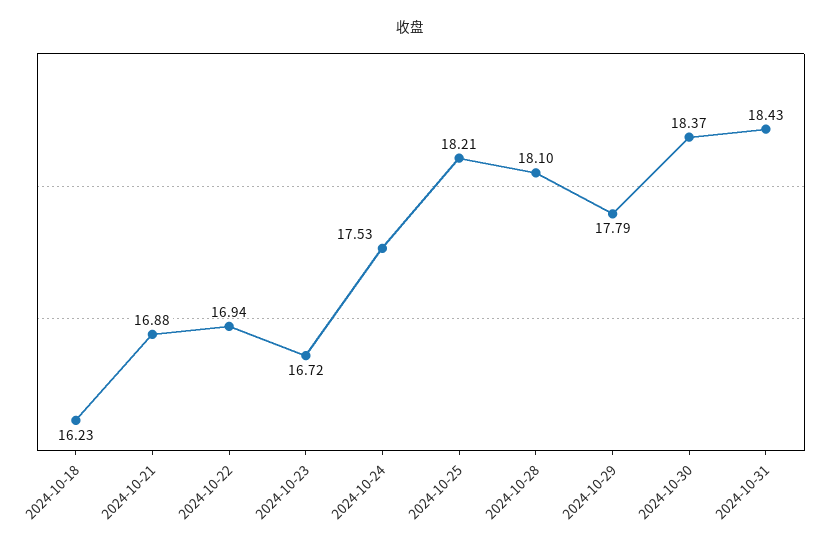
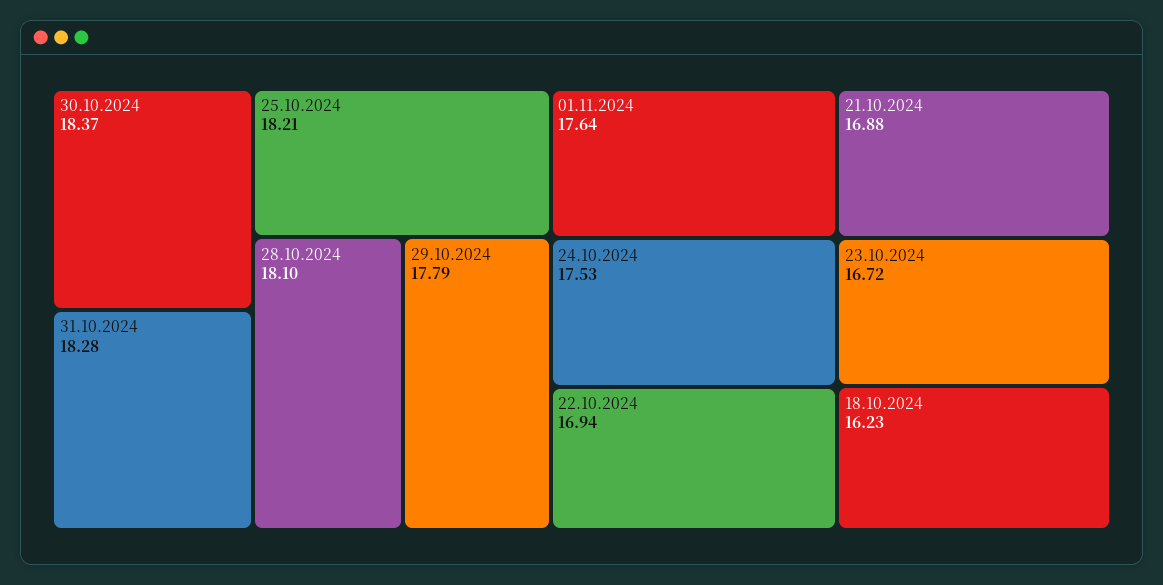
2024-10-31: 18.43 -> 18.28
01.11.2024: none -> 17.64

